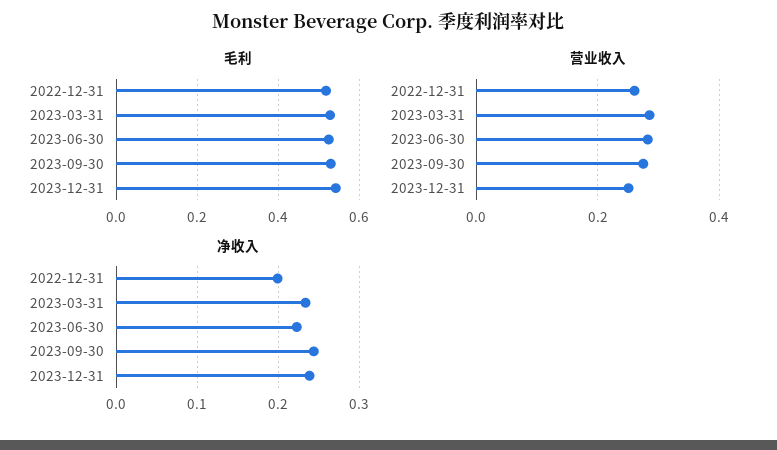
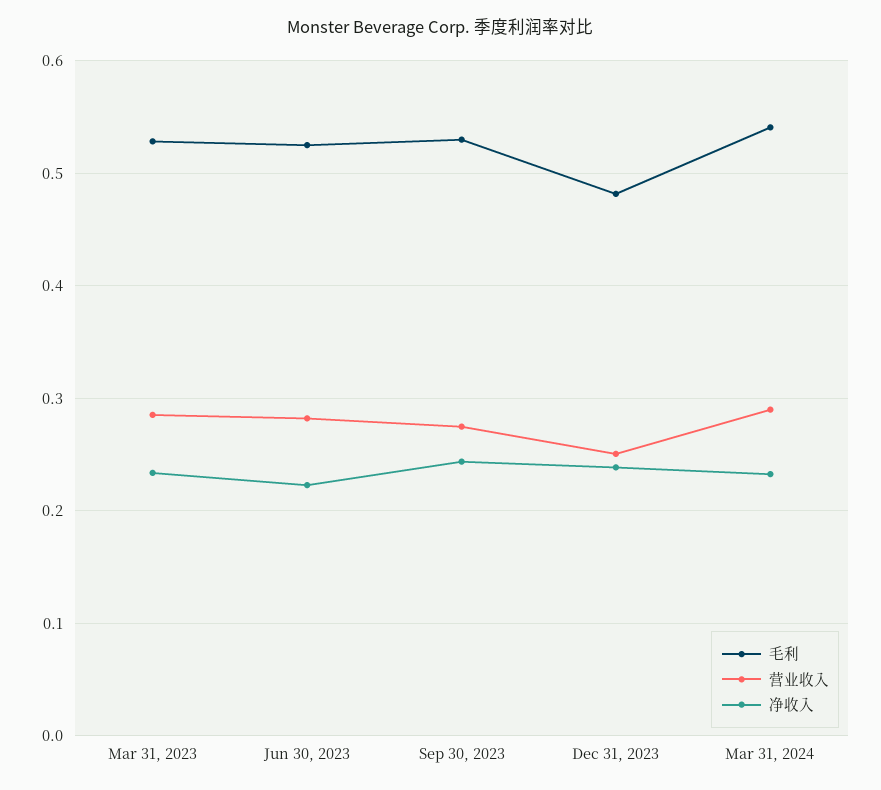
毛利, 2022-12-31: 0.52 -> none
毛利, 2023-12-31: 0.54 -> 0.48
营业收入, 2022-12-31: 0.26 -> none
净收入, 2022-12-31: 0.2 -> none
毛利, Mar 31, 2024: none -> 0.54
营业收入, Mar 31, 2024: none -> 0.29
净收入, Mar 31, 2024: none -> 0.23

